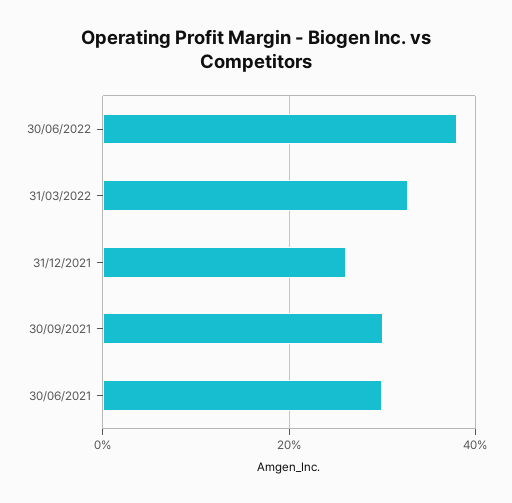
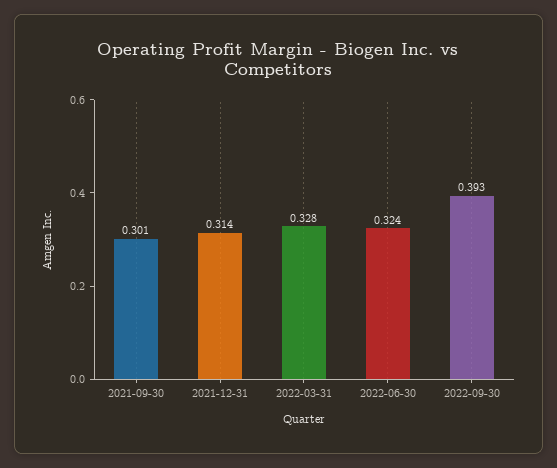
30/06/2022: 0.38 -> 0.324
31/12/2021: 0.26 -> 0.314
30/06/2021: 0.3 -> none
2022-09-30: none -> 0.393

